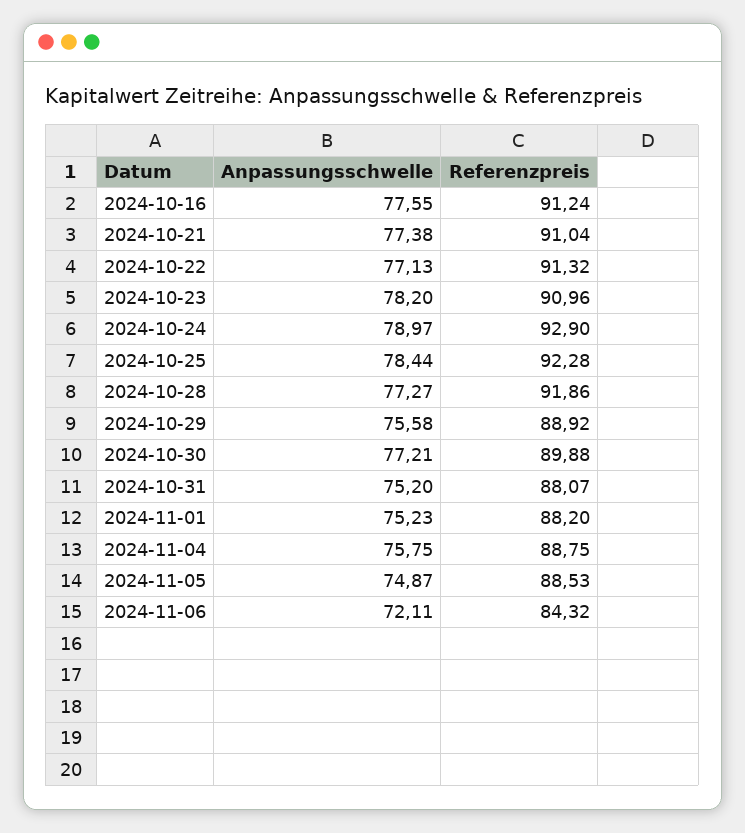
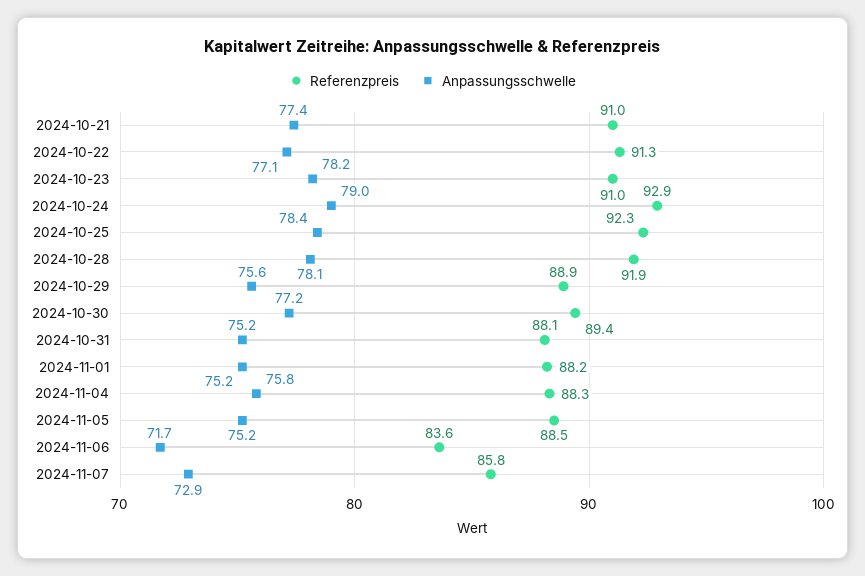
Anpassungsschwelle, 2024-10-16: 77.55 -> none
Referenzpreis, 2024-10-16: 91.24 -> none
Anpassungsschwelle, 2024-10-28: 77.27 -> 78.1
Referenzpreis, 2024-10-30: 89.88 -> 89.4
Referenzpreis, 2024-11-04: 88.75 -> 88.3
Anpassungsschwelle, 2024-11-05: 74.87 -> 75.2
Anpassungsschwelle, 2024-11-06: 72.11 -> 71.7
Referenzpreis, 2024-11-06: 84.32 -> 83.6
Referenzpreis, 2024-11-07: none -> 85.8
Anpassungsschwelle, 2024-11-07: none -> 72.9

